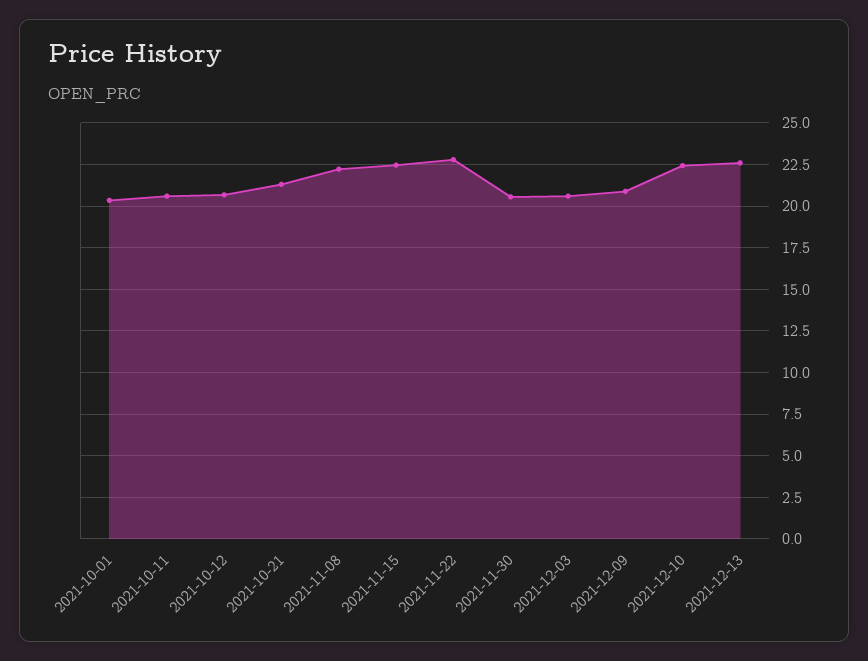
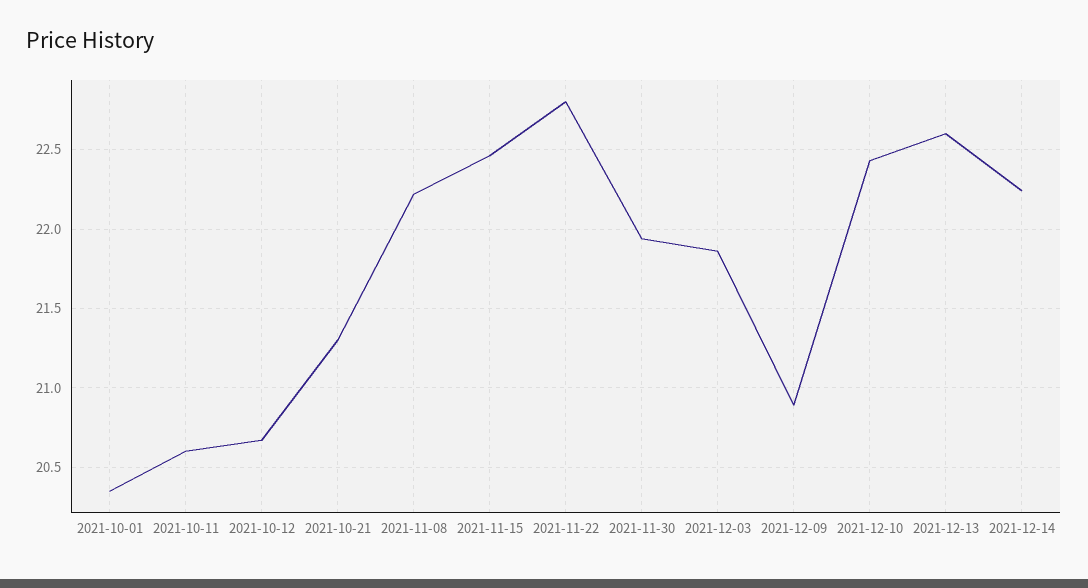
2021-11-30: 20.5 -> 21.95
2021-12-03: 20.5 -> 21.85
2021-12-14: none -> 22.25

